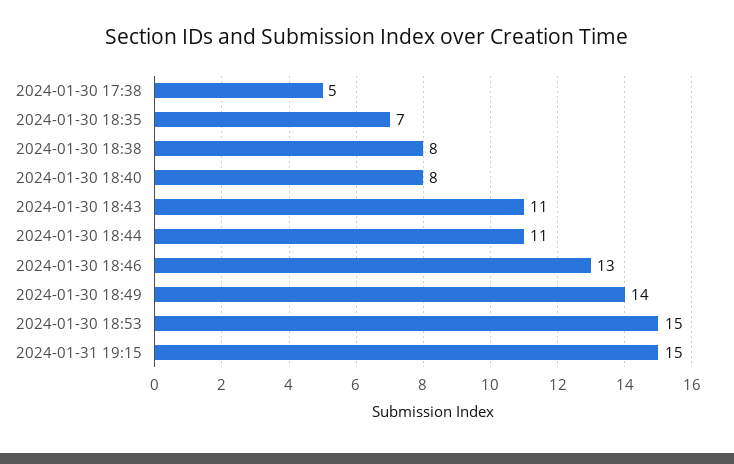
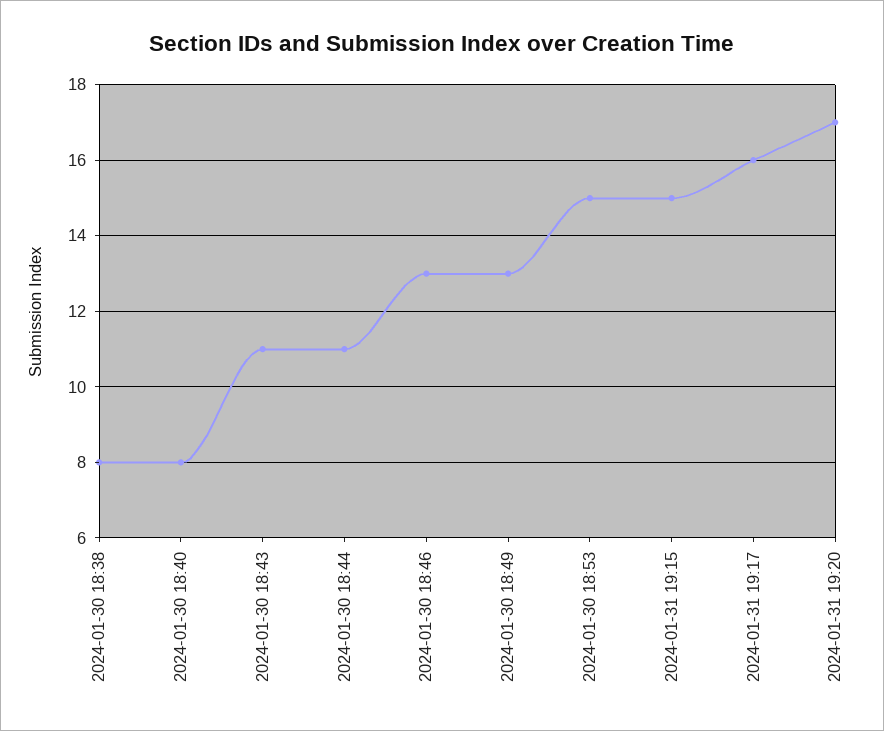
2024-01-30 17:38: 5 -> none
2024-01-30 18:35: 7 -> none
2024-01-30 18:49: 14 -> 13
2024-01-31 19:17: none -> 16
2024-01-31 19:20: none -> 17

